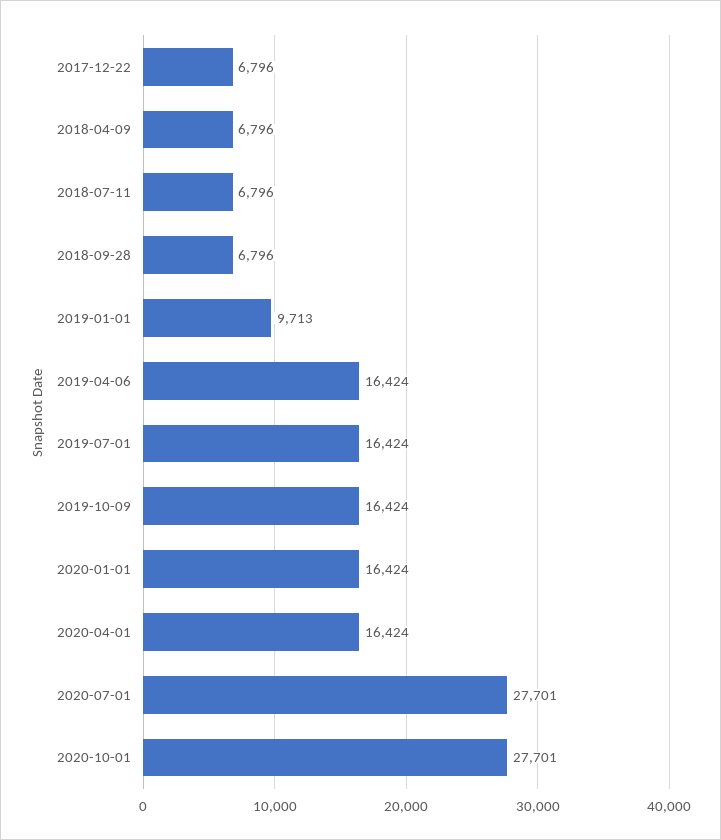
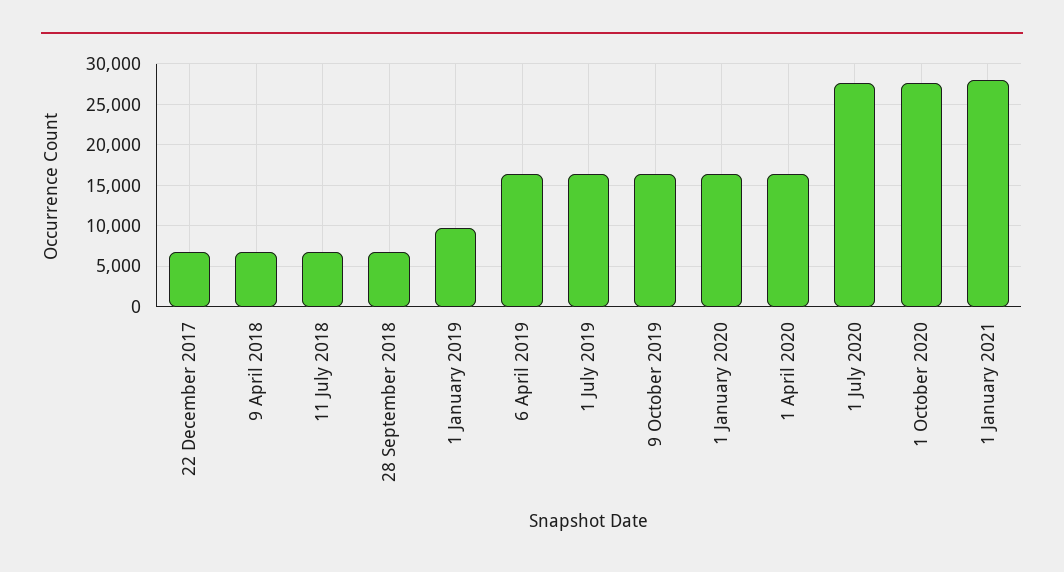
1 January 2021: none -> 28000

